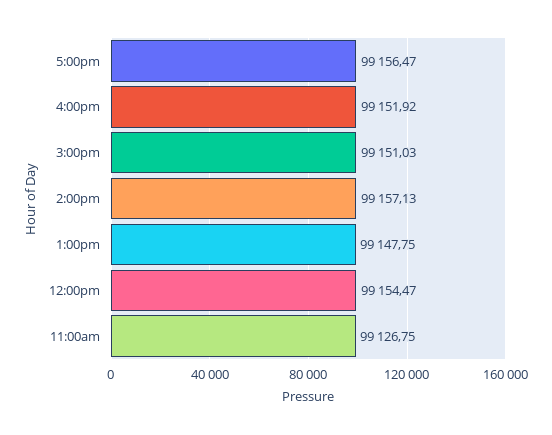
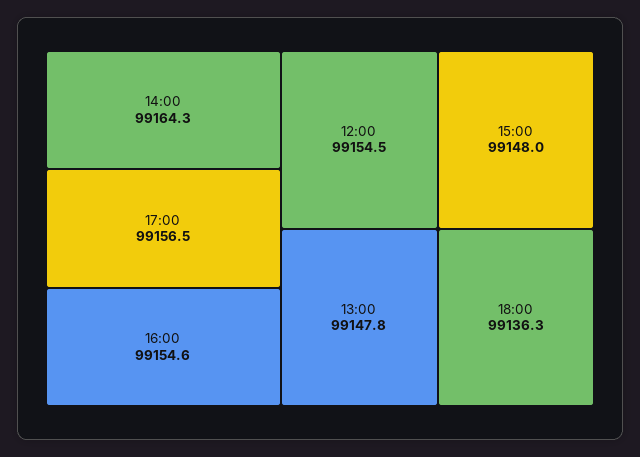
4:00pm: 99151.92 -> 99154.6
3:00pm: 99151.03 -> 99148
2:00pm: 99157.13 -> 99164.3
11:00am: 99126.75 -> none
18:00: none -> 99136.3

